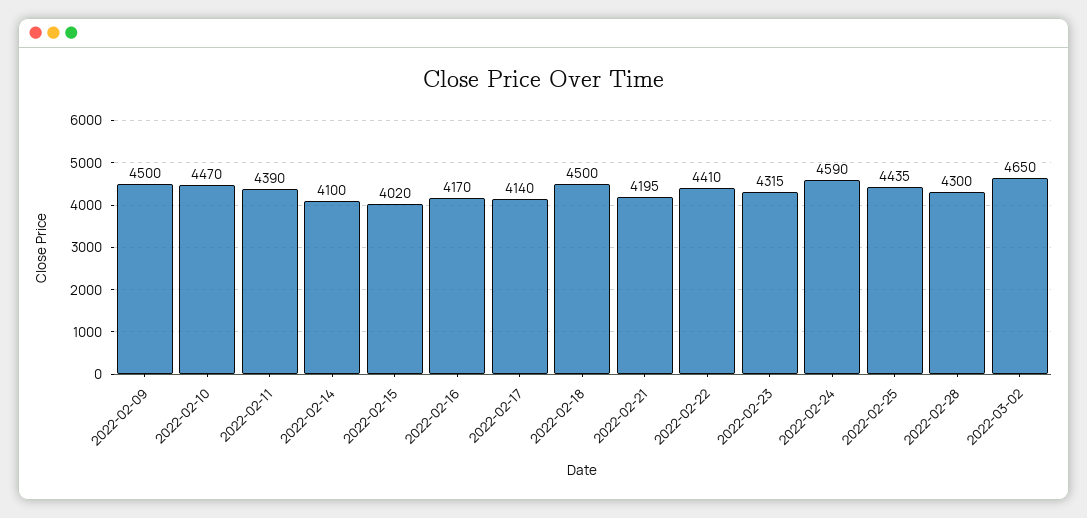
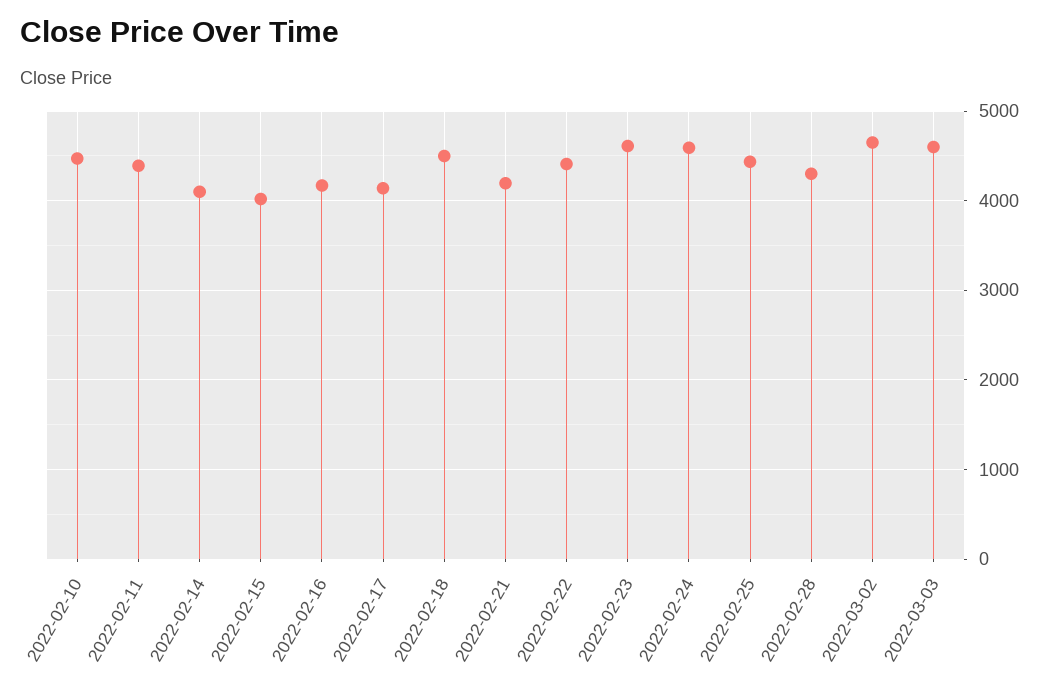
2022-02-09: 4500 -> none
2022-02-23: 4315 -> 4600
2022-03-03: none -> 4600

